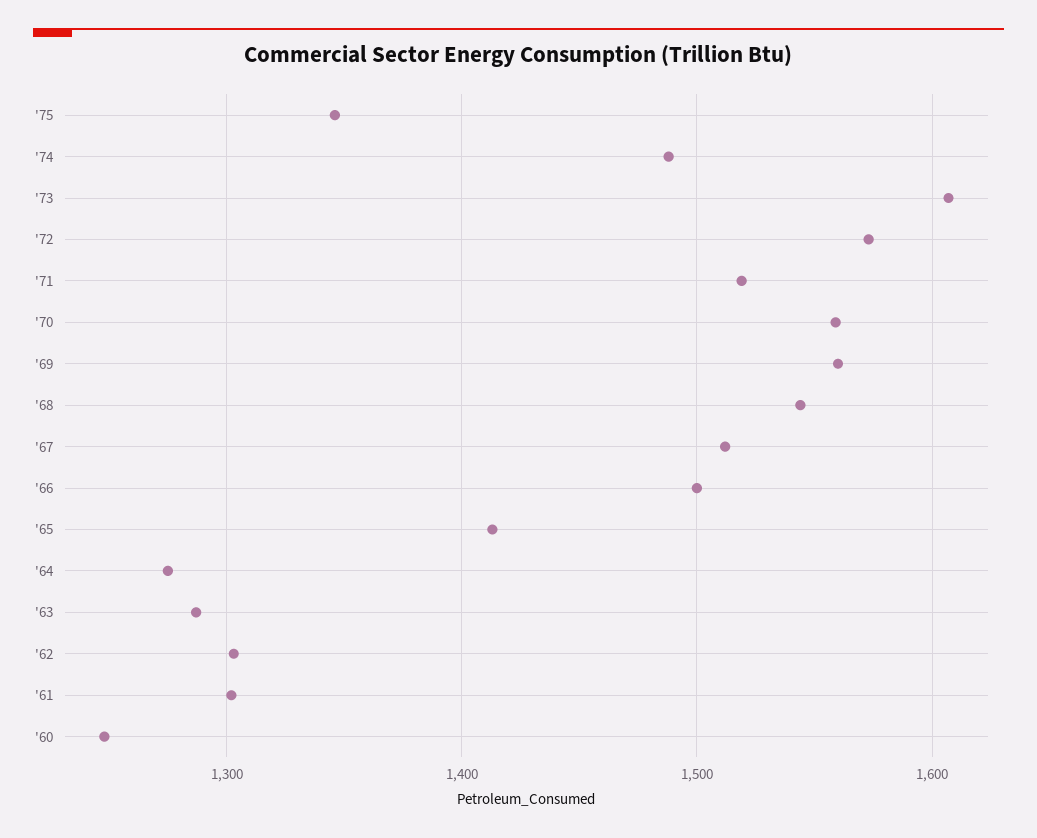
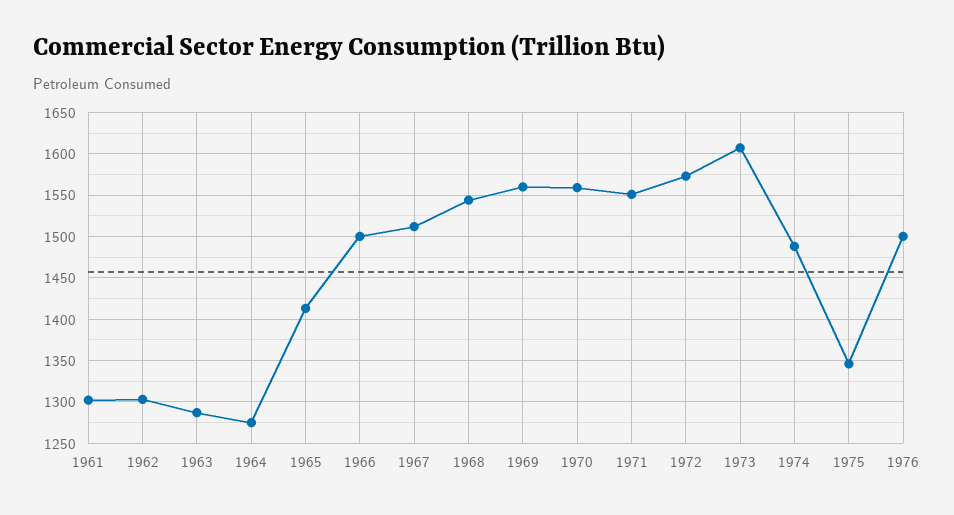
'71: 1520 -> 1550
'60: 1250 -> none
1976: none -> 1500

